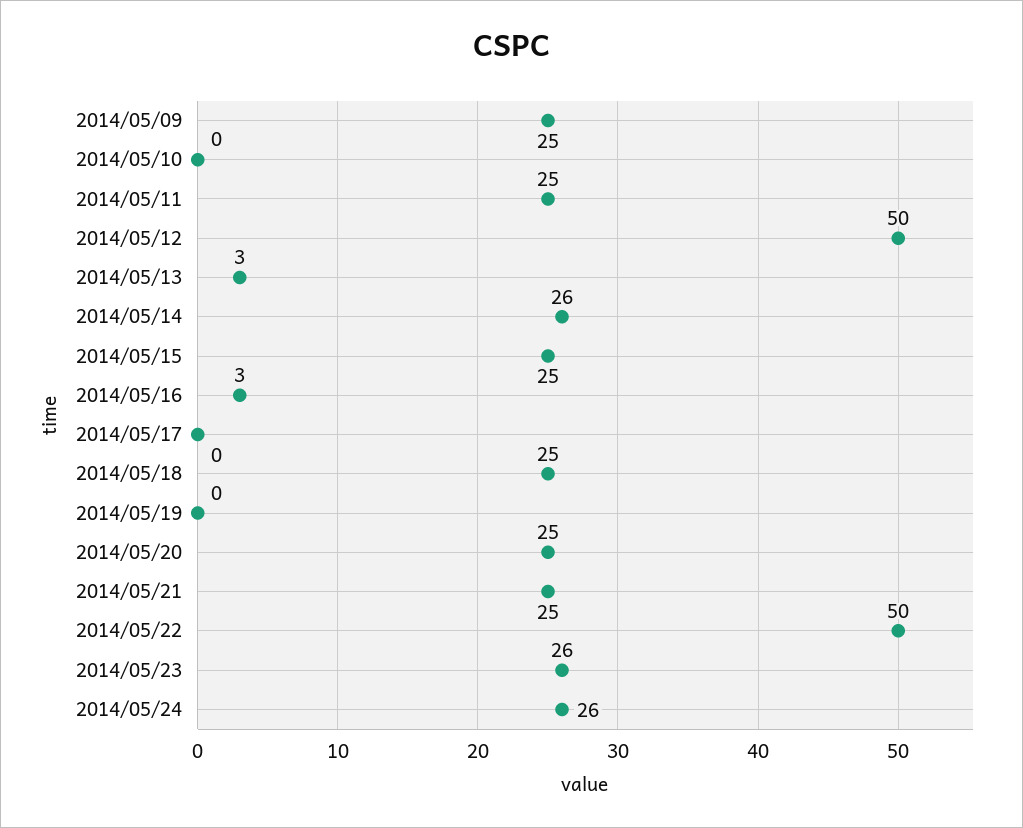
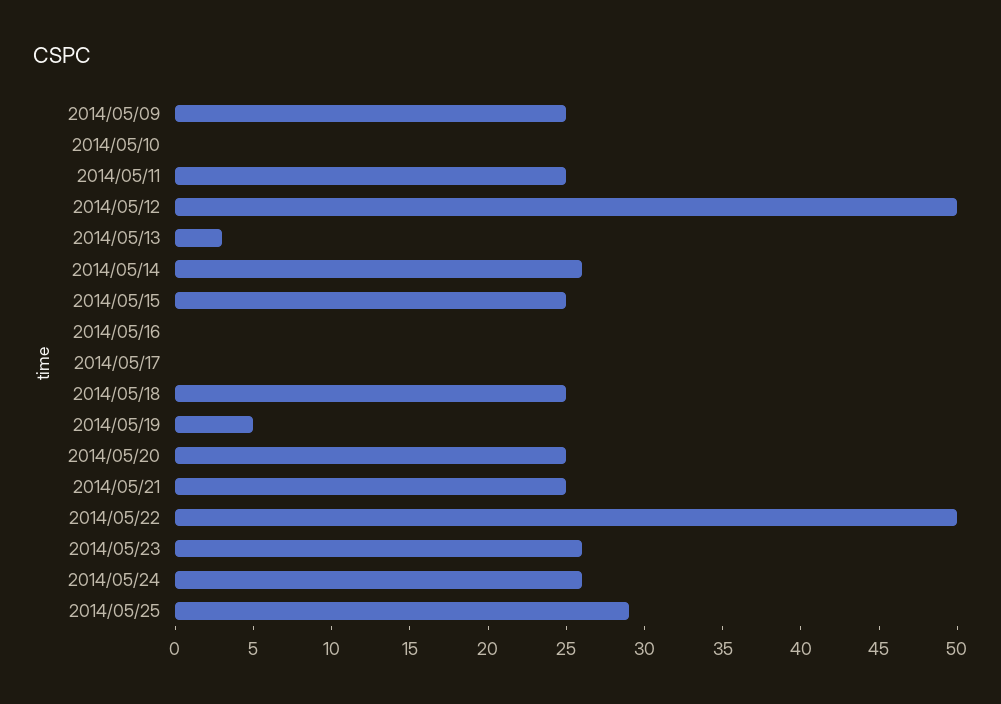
2014/05/16: 3 -> 0
2014/05/19: 0 -> 5
2014/05/25: none -> 29

